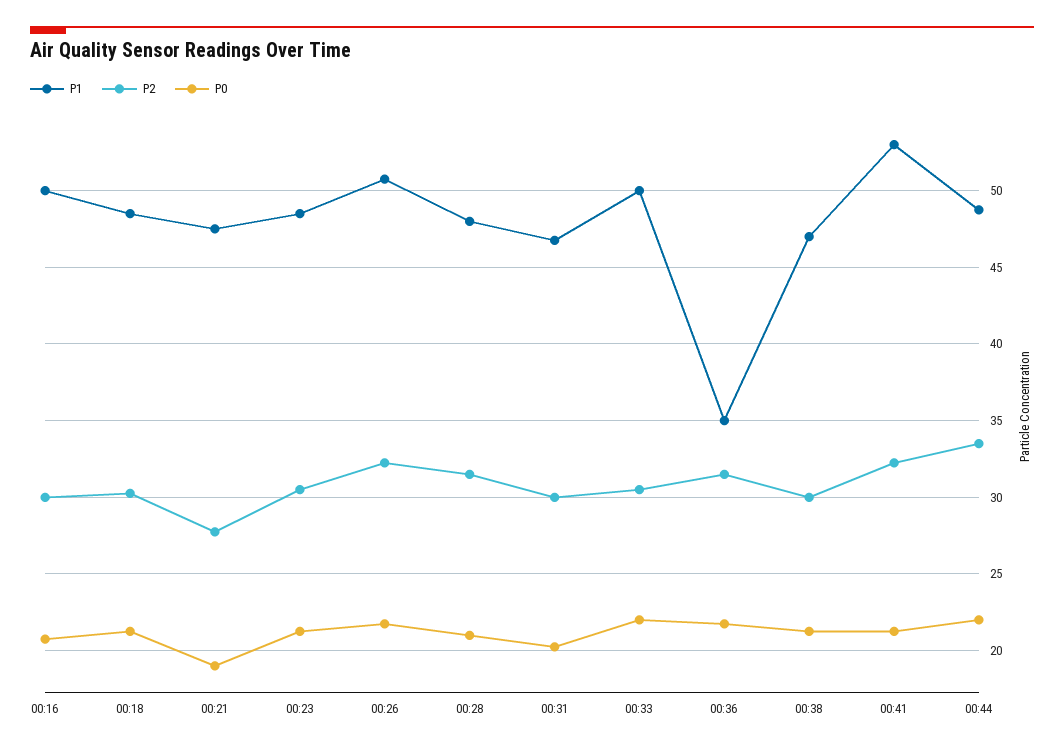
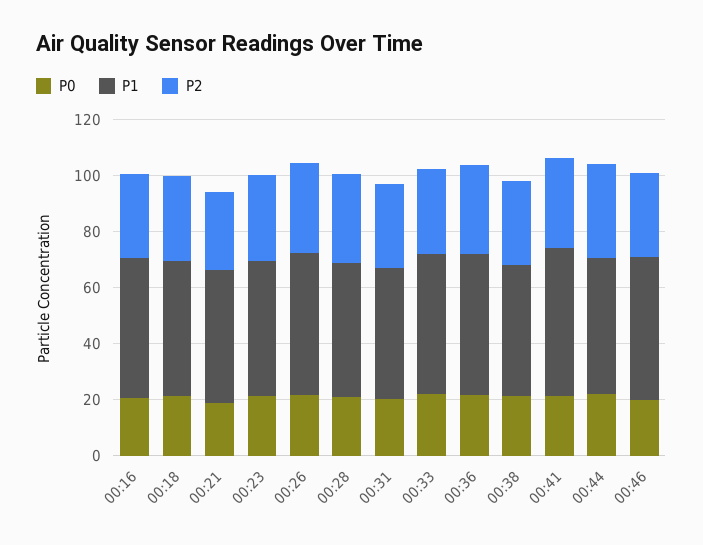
P1, 00:36: 35 -> 50
P0, 00:46: none -> 20
P1, 00:46: none -> 50
P2, 00:46: none -> 30

